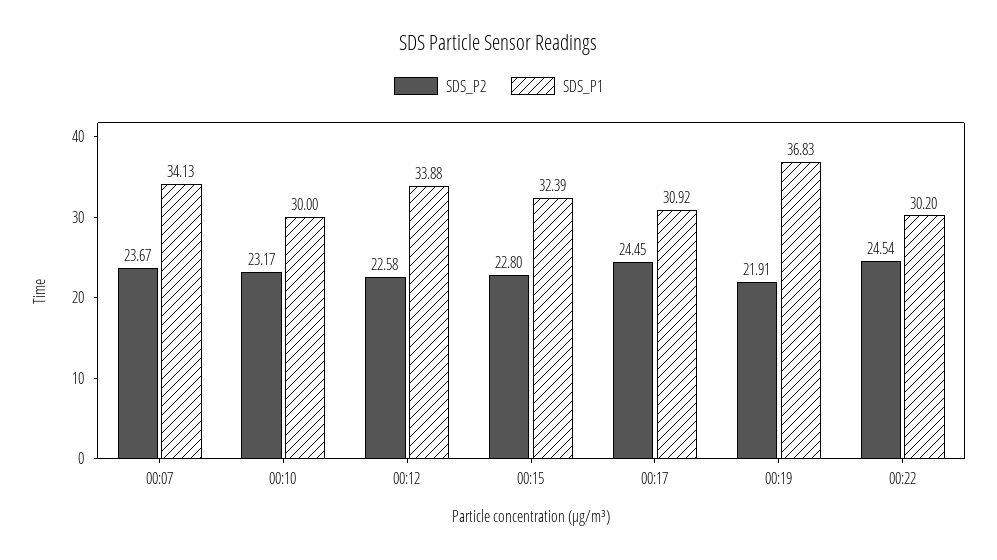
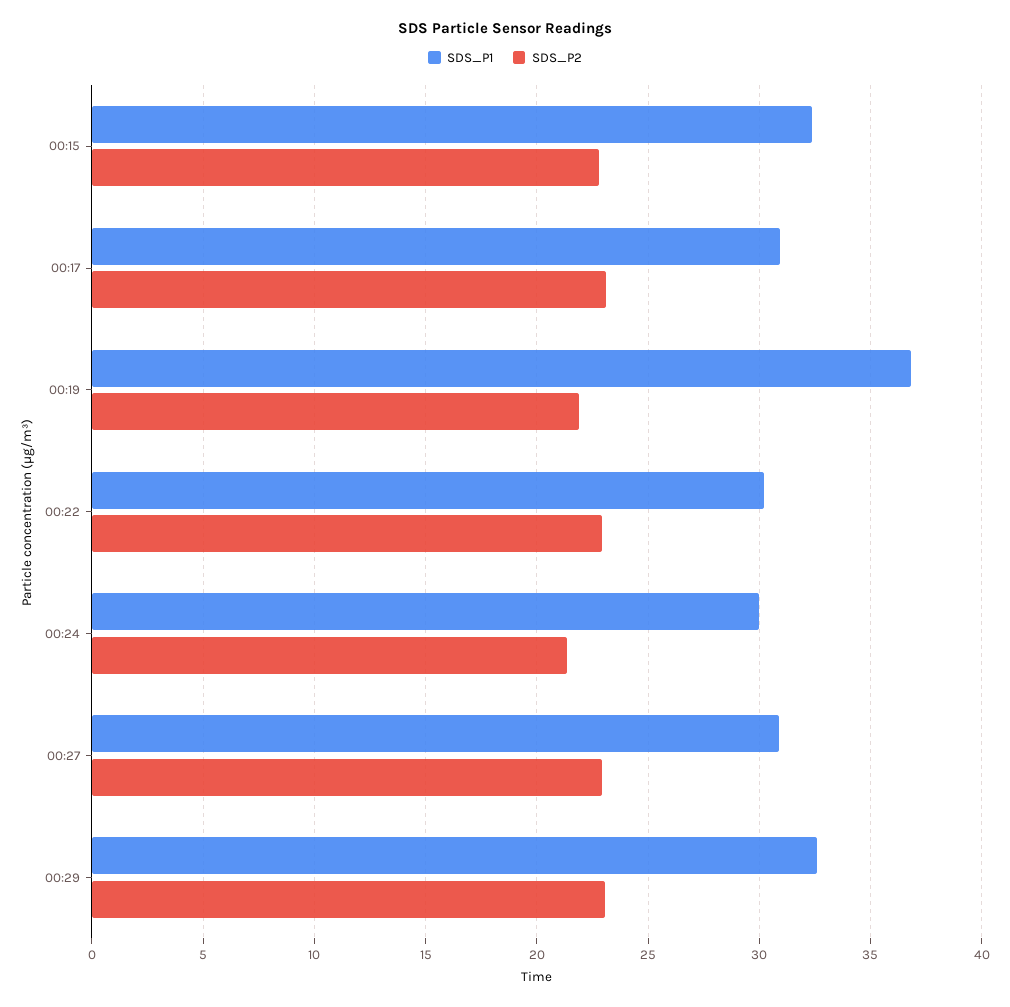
SDS_P2, 00:07: 23.67 -> none
SDS_P1, 00:07: 34.13 -> none
SDS_P2, 00:10: 23.17 -> none
SDS_P1, 00:10: 30 -> none
SDS_P2, 00:12: 22.58 -> none
SDS_P1, 00:12: 33.88 -> none
SDS_P2, 00:17: 24.45 -> 23
SDS_P2, 00:22: 24.54 -> 23
SDS_P1, 00:24: none -> 30
SDS_P2, 00:24: none -> 21.5
SDS_P1, 00:27: none -> 31
SDS_P2, 00:27: none -> 23
SDS_P1, 00:29: none -> 32.5
SDS_P2, 00:29: none -> 23

